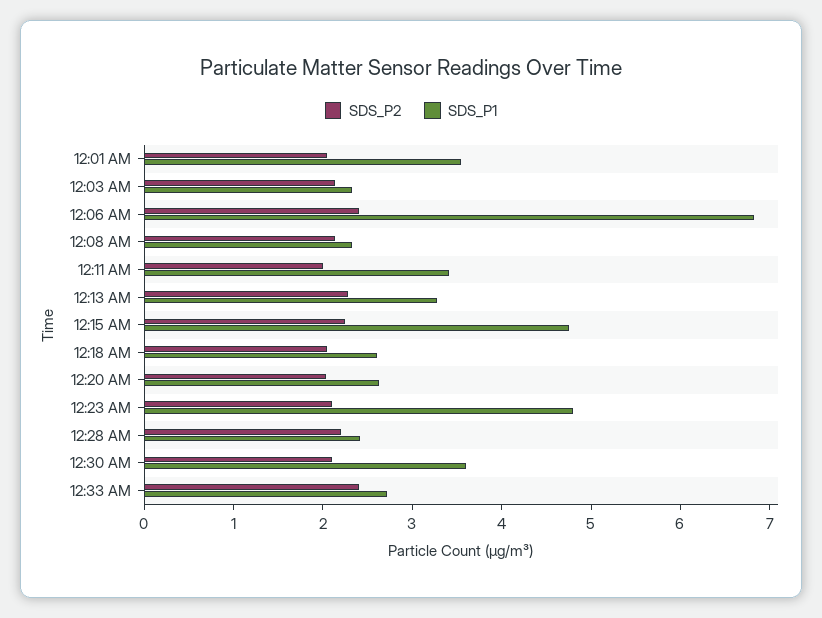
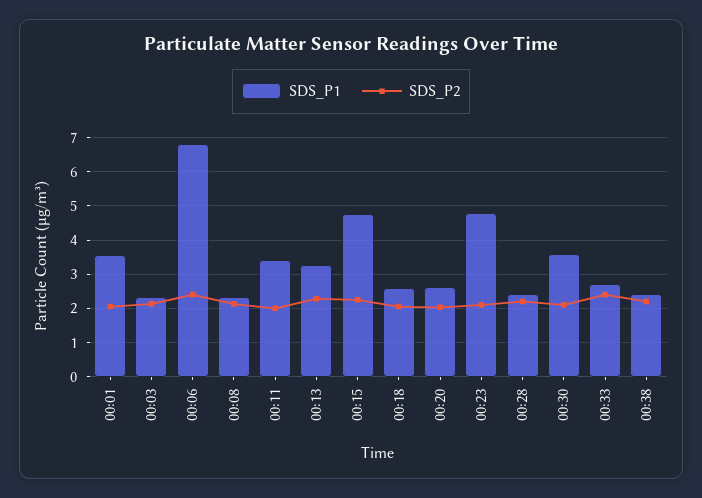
SDS_P1, 00:38: none -> 2.4
SDS_P2, 00:38: none -> 2.2

